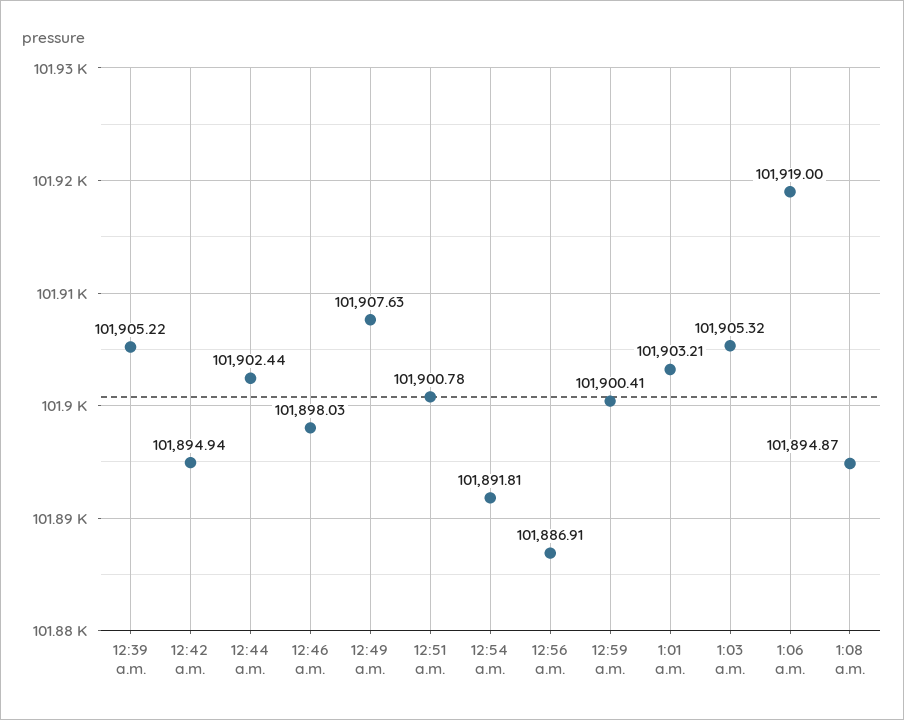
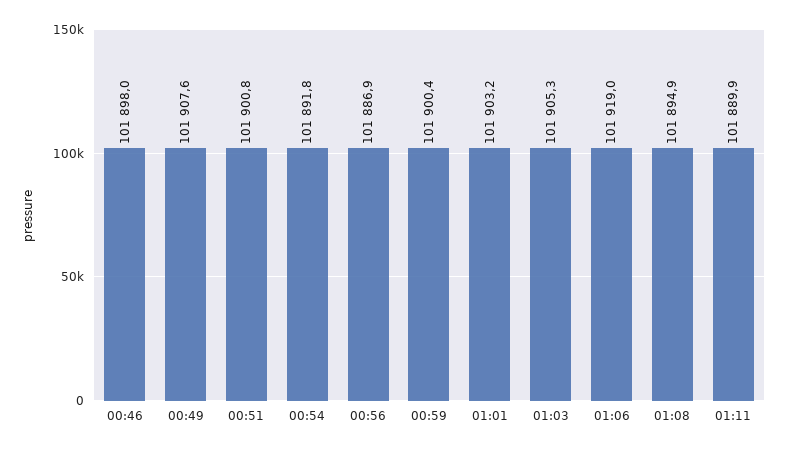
12:39 a.m.: 101905.22 -> none
12:42 a.m.: 101894.94 -> none
12:44 a.m.: 101902.44 -> none
01:11: none -> 101889.9

